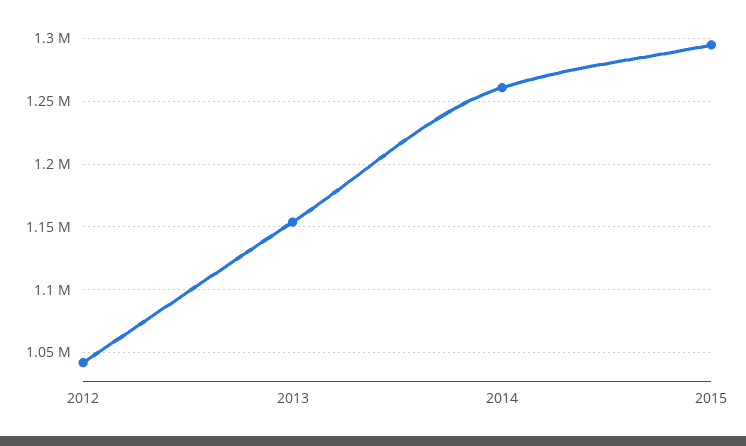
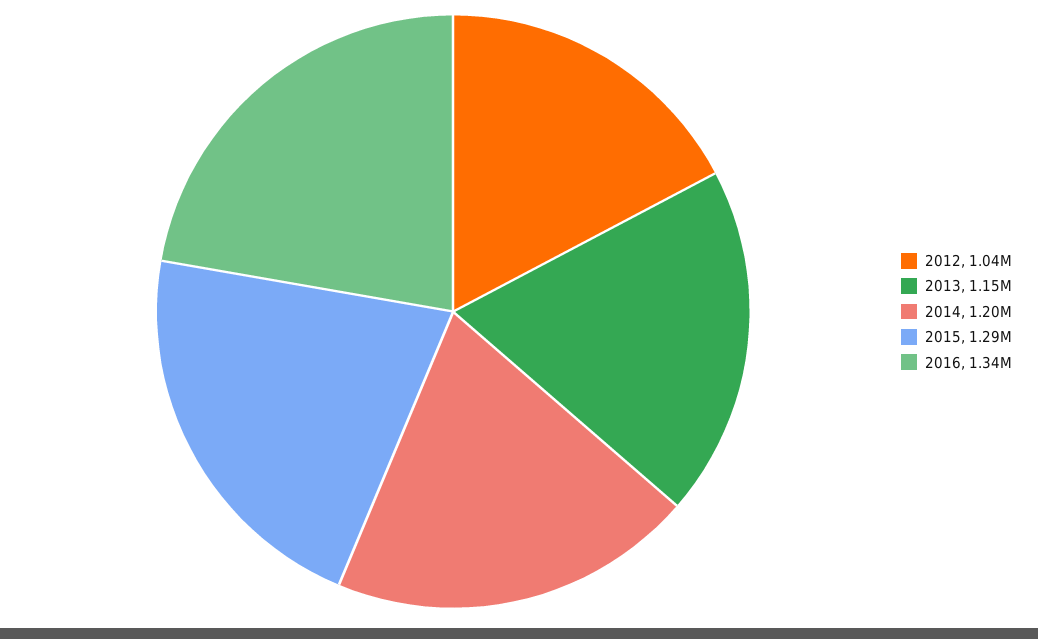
2014: 1260000 -> 1200000
2016: none -> 1340000

